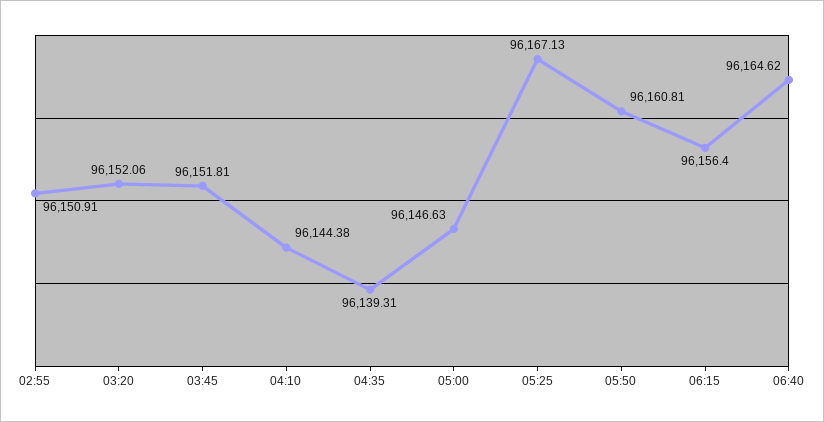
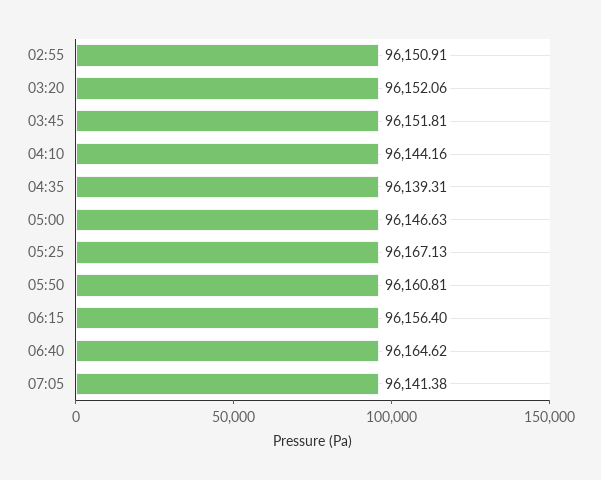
04:10: 96144.38 -> 96144.16
07:05: none -> 96141.38

